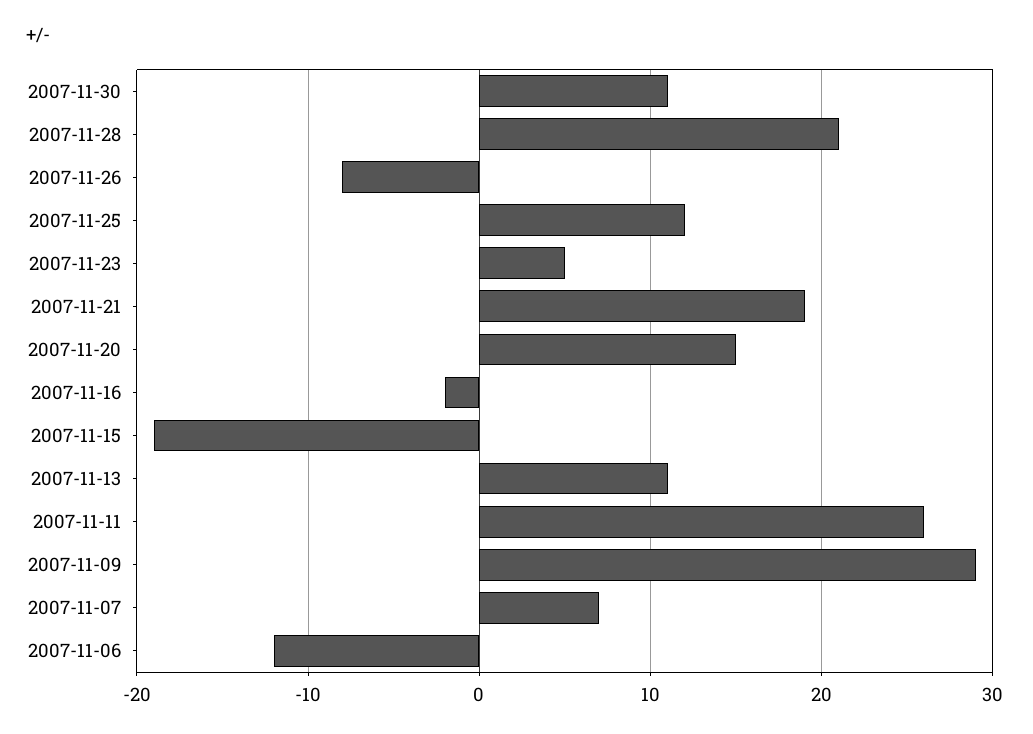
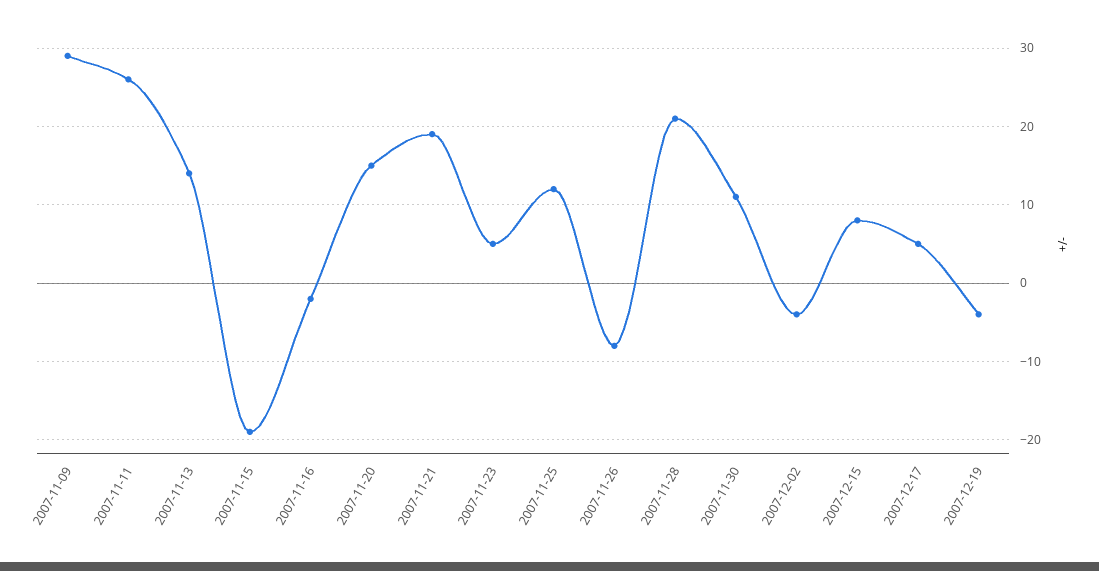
2007-11-13: 11 -> 14
2007-11-07: 7 -> none
2007-11-06: -12 -> none
2007-12-02: none -> -4
2007-12-15: none -> 8
2007-12-17: none -> 5
2007-12-19: none -> -4

